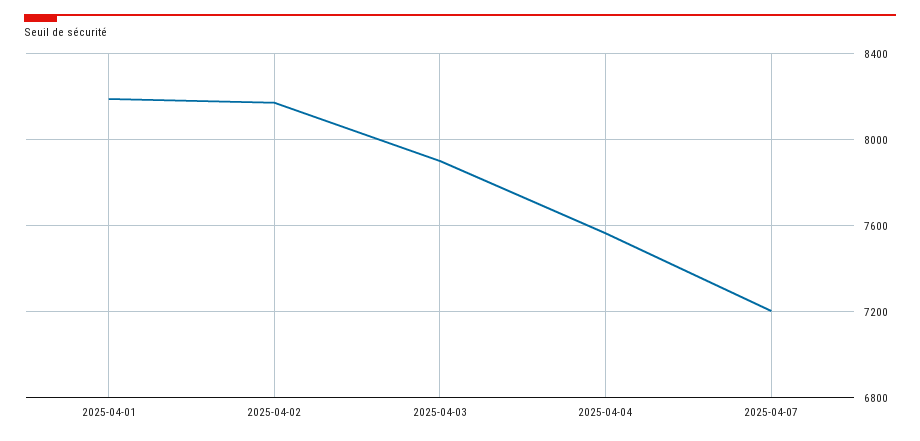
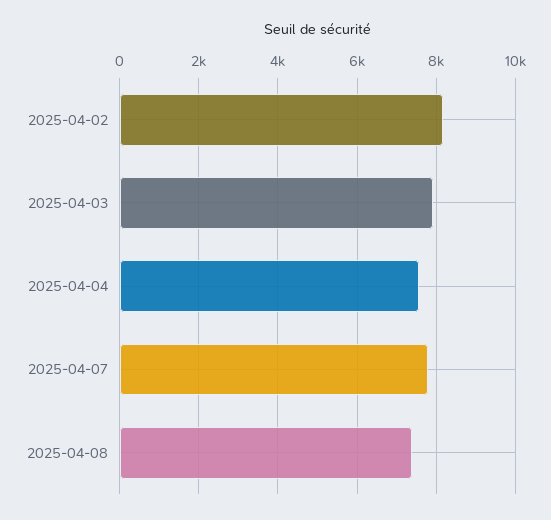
2025-04-01: 8200 -> none
2025-04-07: 7200 -> 7800
2025-04-08: none -> 7400

